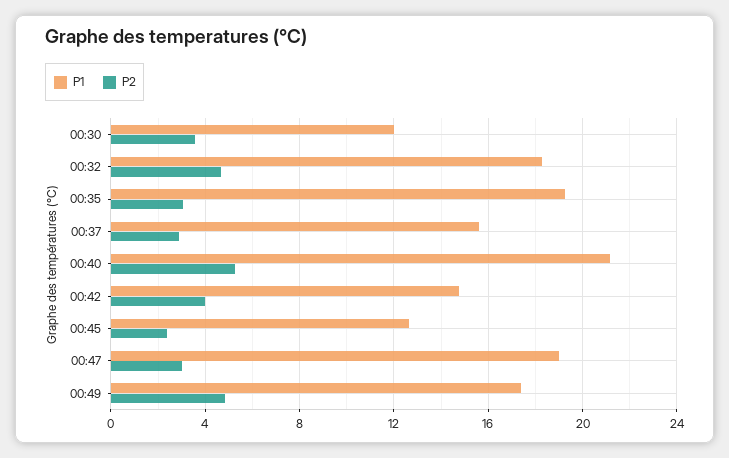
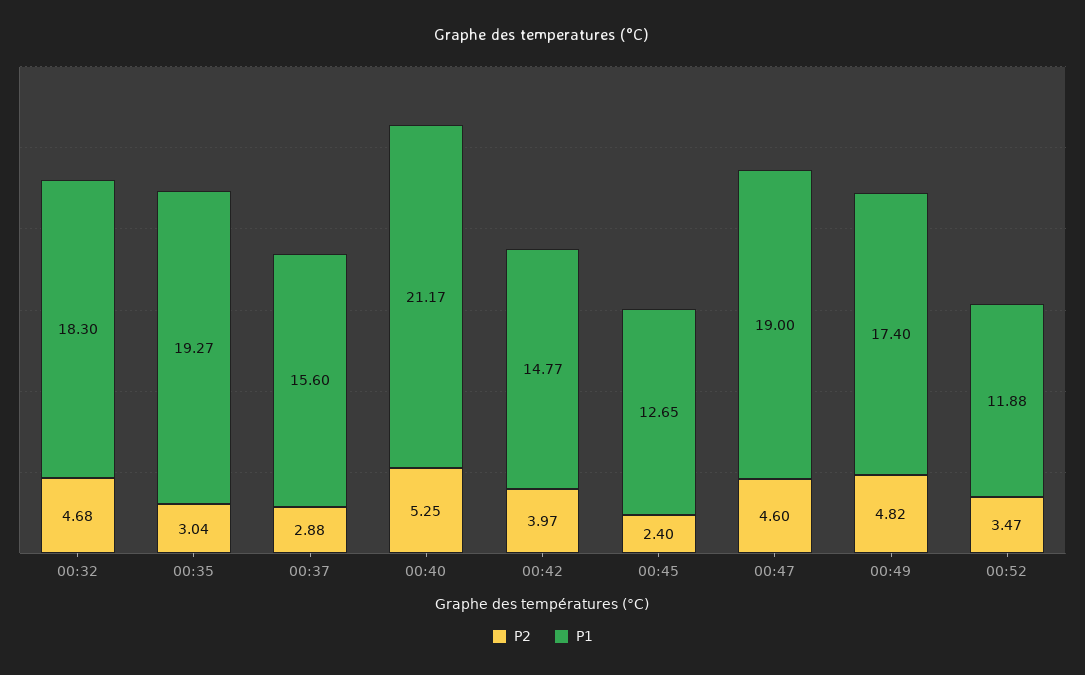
P1, 00:30: 12 -> none
P2, 00:30: 3.5 -> none
P2, 00:47: 3 -> 4.6
P2, 00:52: none -> 3.47
P1, 00:52: none -> 11.88

